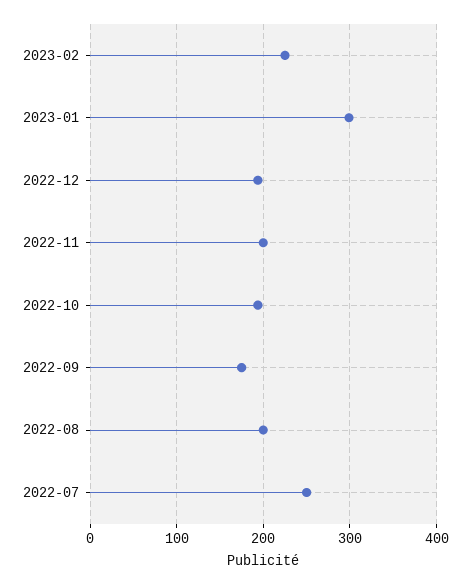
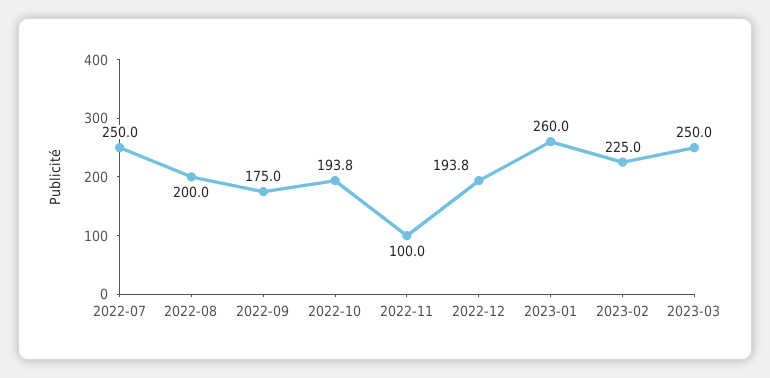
2023-01: 300 -> 260
2022-11: 200 -> 100
2023-03: none -> 250

